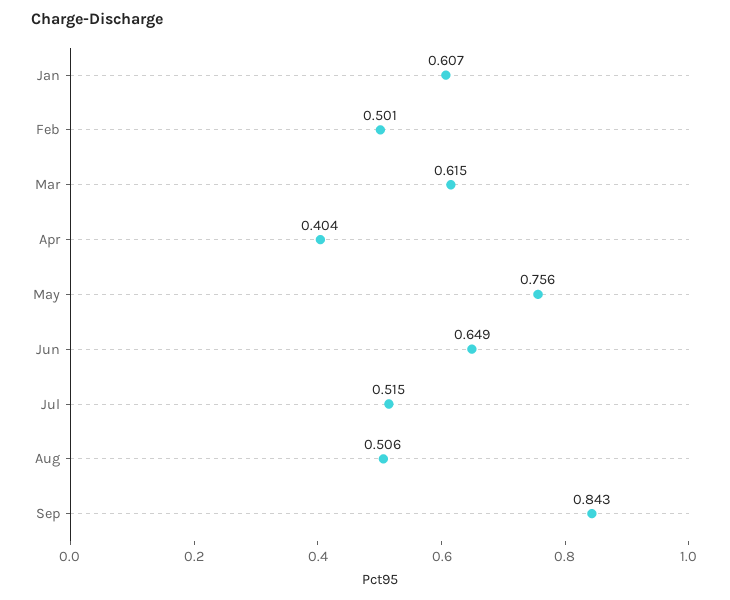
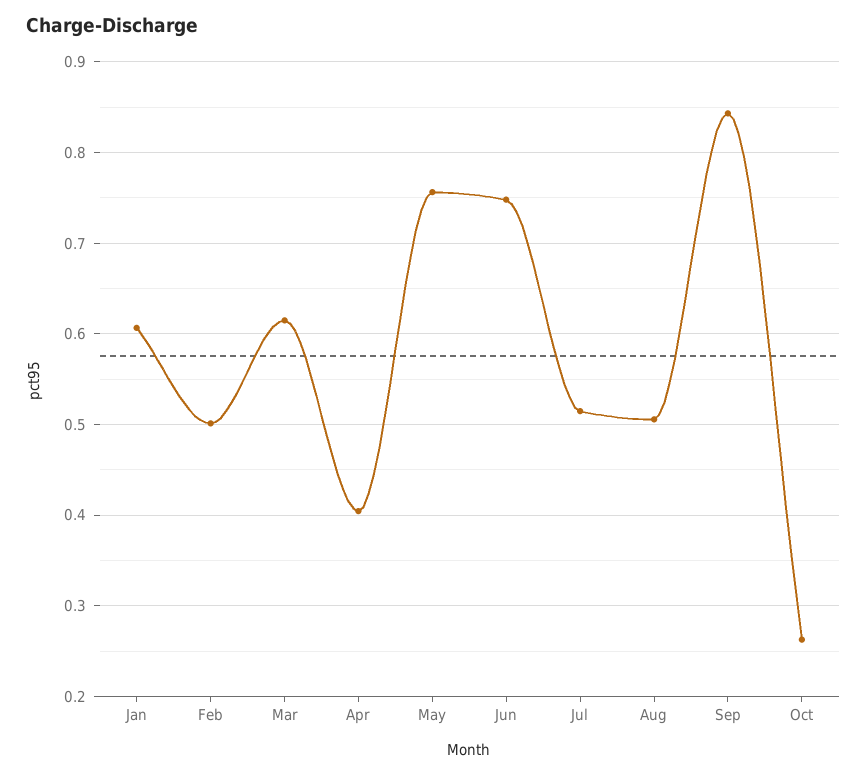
Jun: 0.649 -> 0.75
Oct: none -> 0.26

